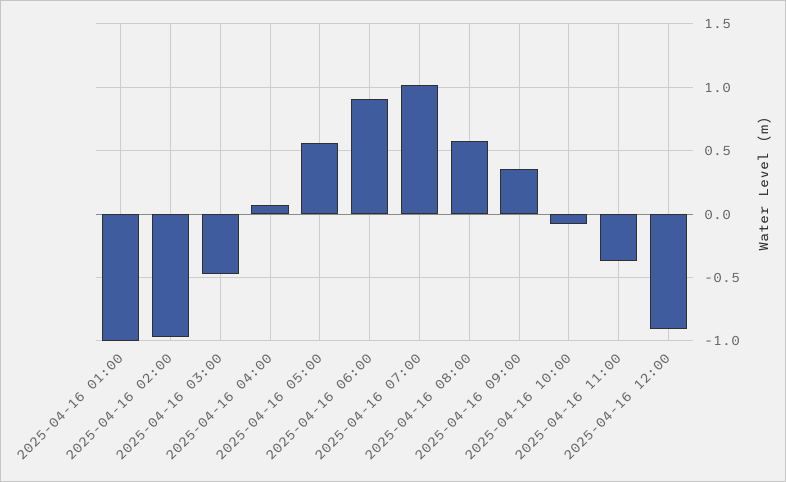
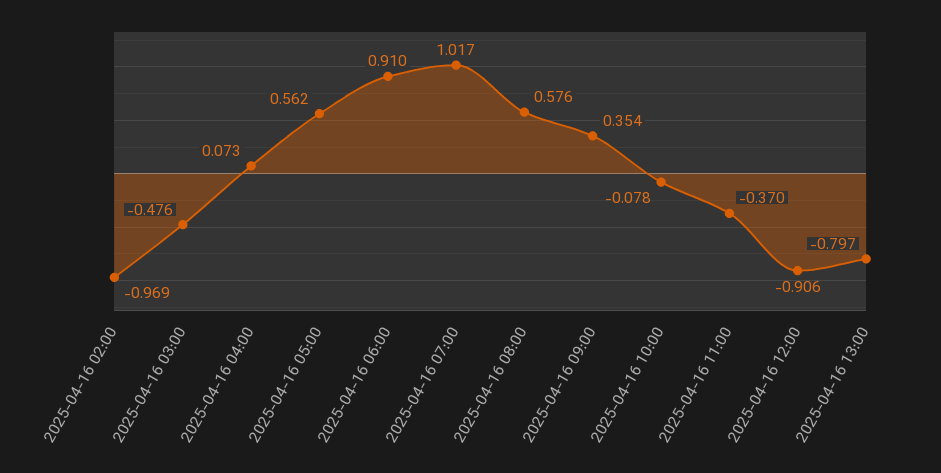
2025-04-16 01:00: -1 -> none
2025-04-16 13:00: none -> -0.797

